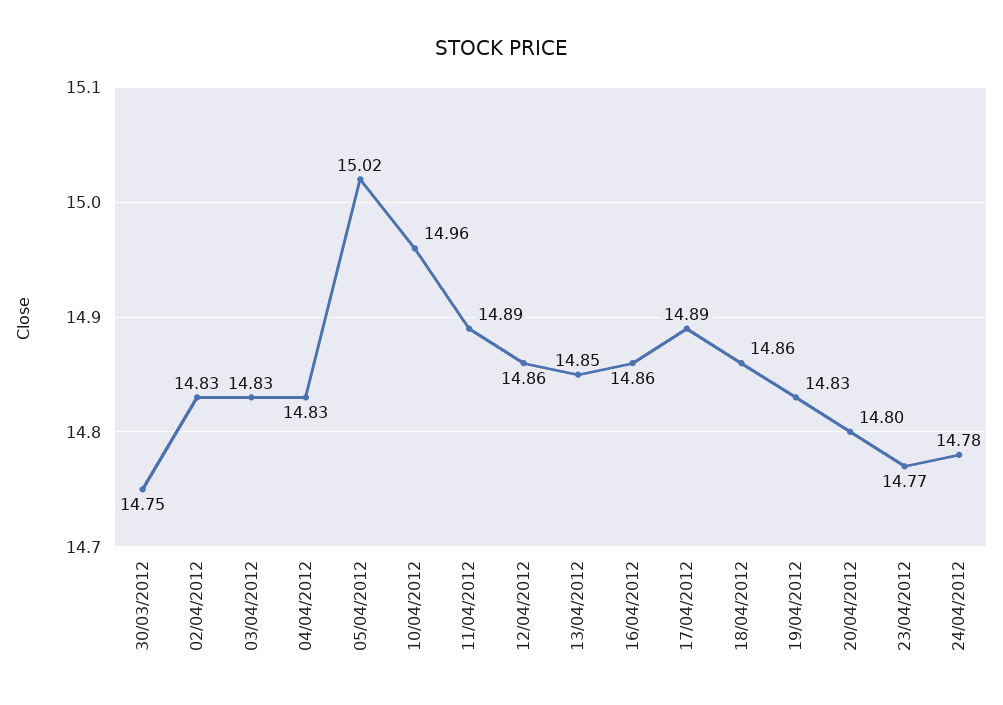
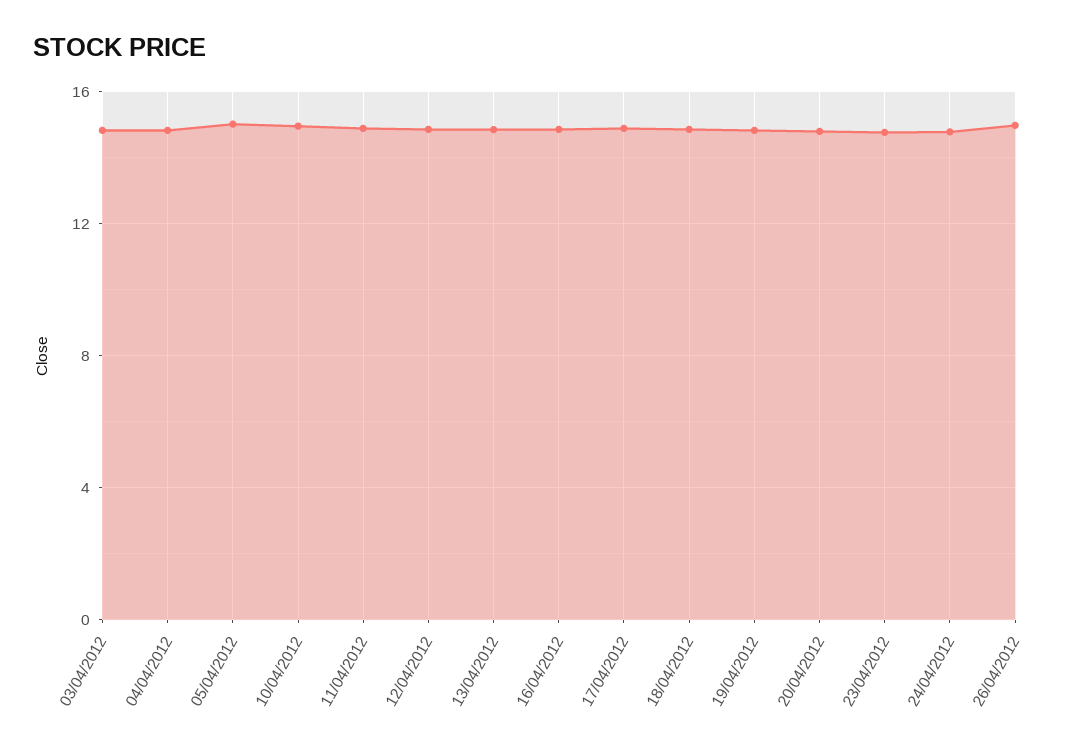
30/03/2012: 14.75 -> none
02/04/2012: 14.83 -> none
26/04/2012: none -> 15

